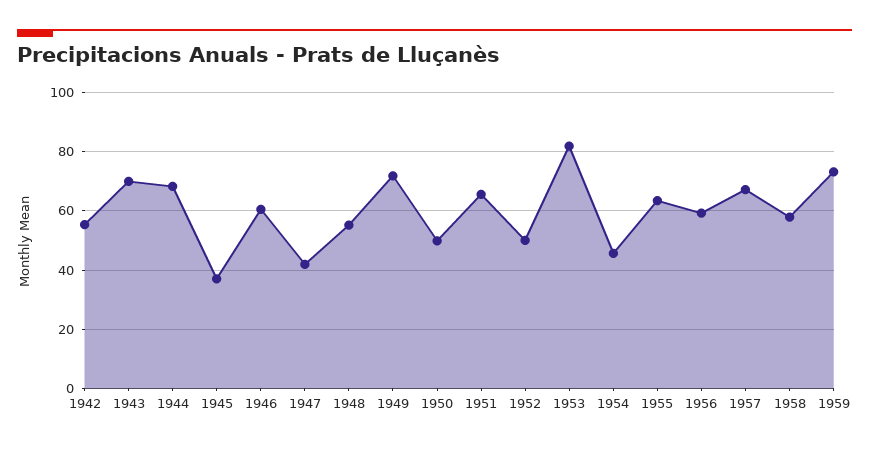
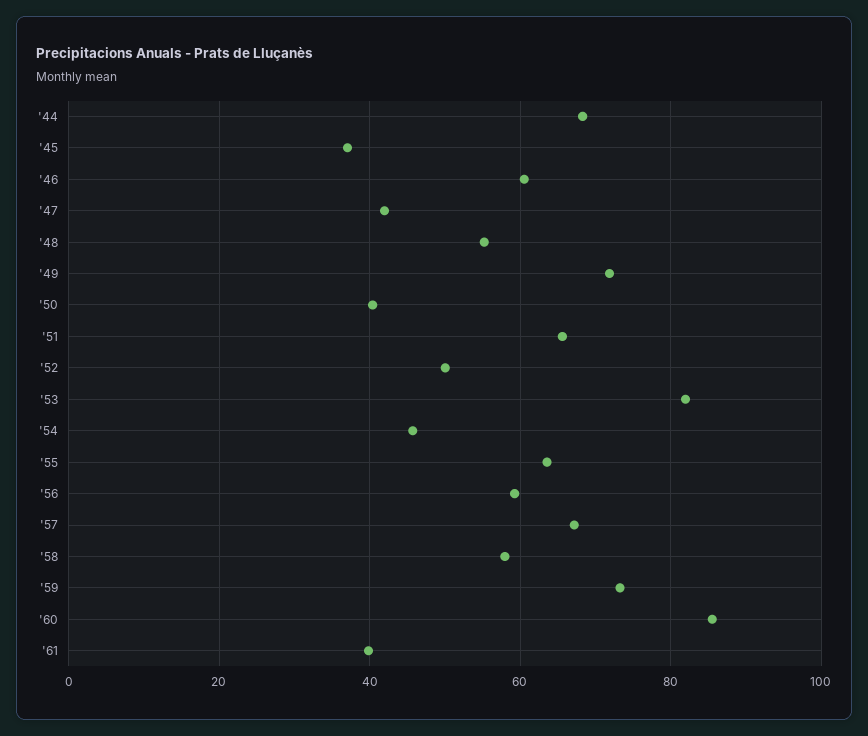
1942: 55 -> none
1943: 70 -> none
1950: 50 -> 40
'60: none -> 86
'61: none -> 40

